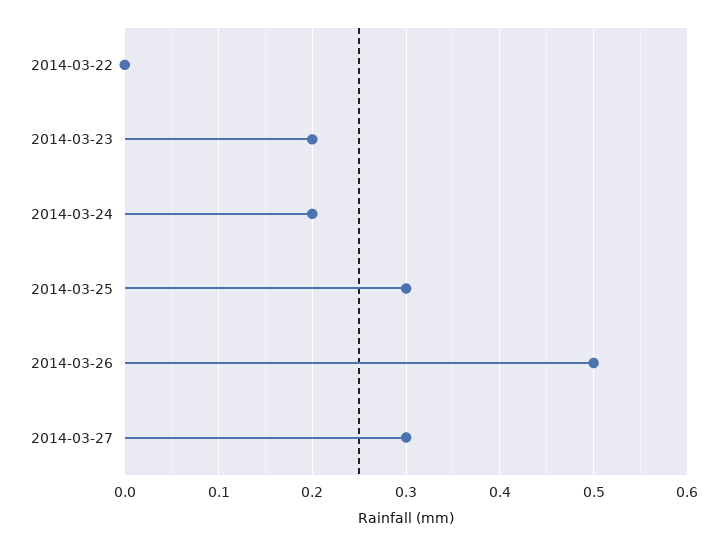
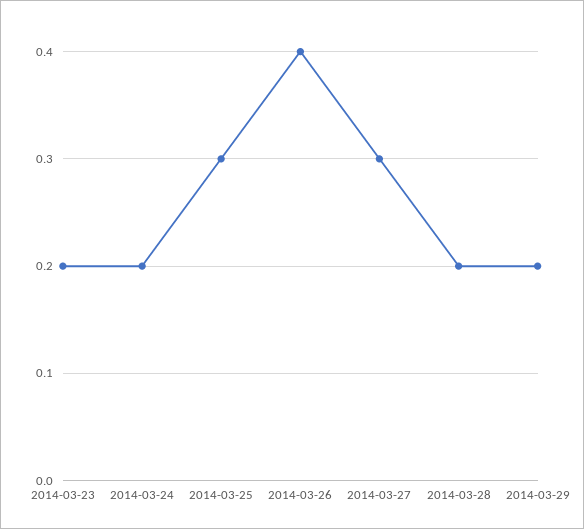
2014-03-22: 0 -> none
2014-03-26: 0.5 -> 0.4
2014-03-28: none -> 0.2
2014-03-29: none -> 0.2

